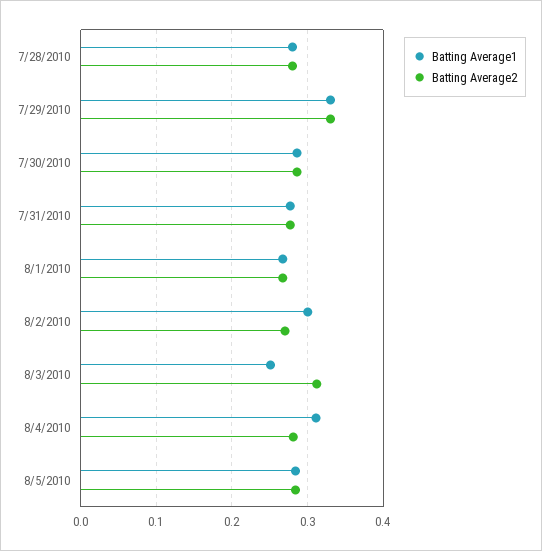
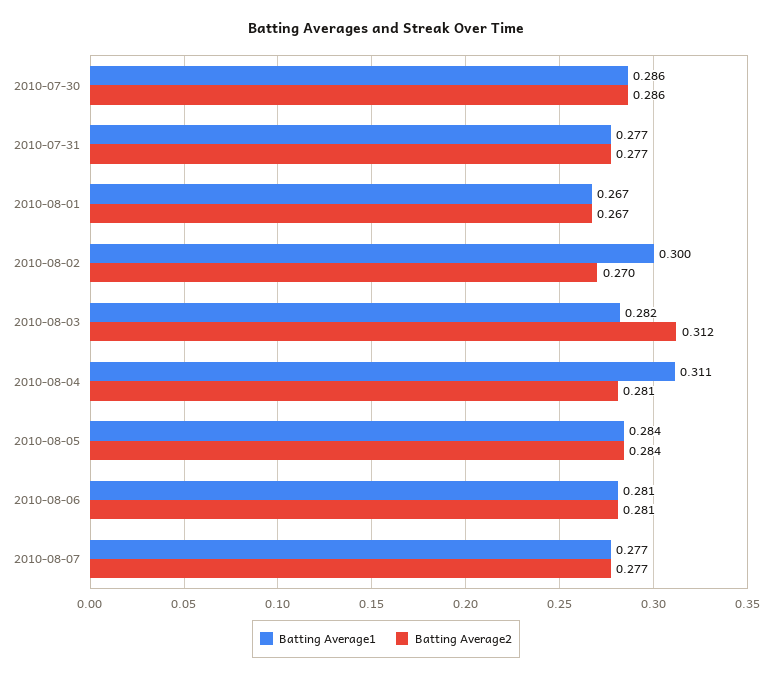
Batting Average1, 7/28/2010: 0.28 -> none
Batting Average2, 7/28/2010: 0.28 -> none
Batting Average1, 7/29/2010: 0.33 -> none
Batting Average2, 7/29/2010: 0.33 -> none
Batting Average1, 8/3/2010: 0.25 -> 0.282
Batting Average1, 2010-08-06: none -> 0.281
Batting Average2, 2010-08-06: none -> 0.281
Batting Average1, 2010-08-07: none -> 0.277
Batting Average2, 2010-08-07: none -> 0.277

